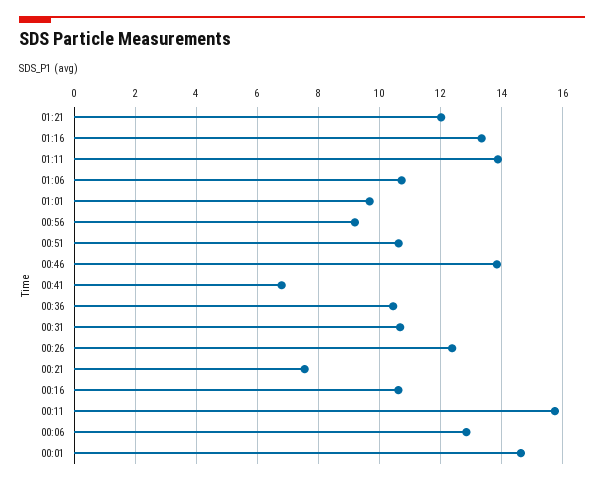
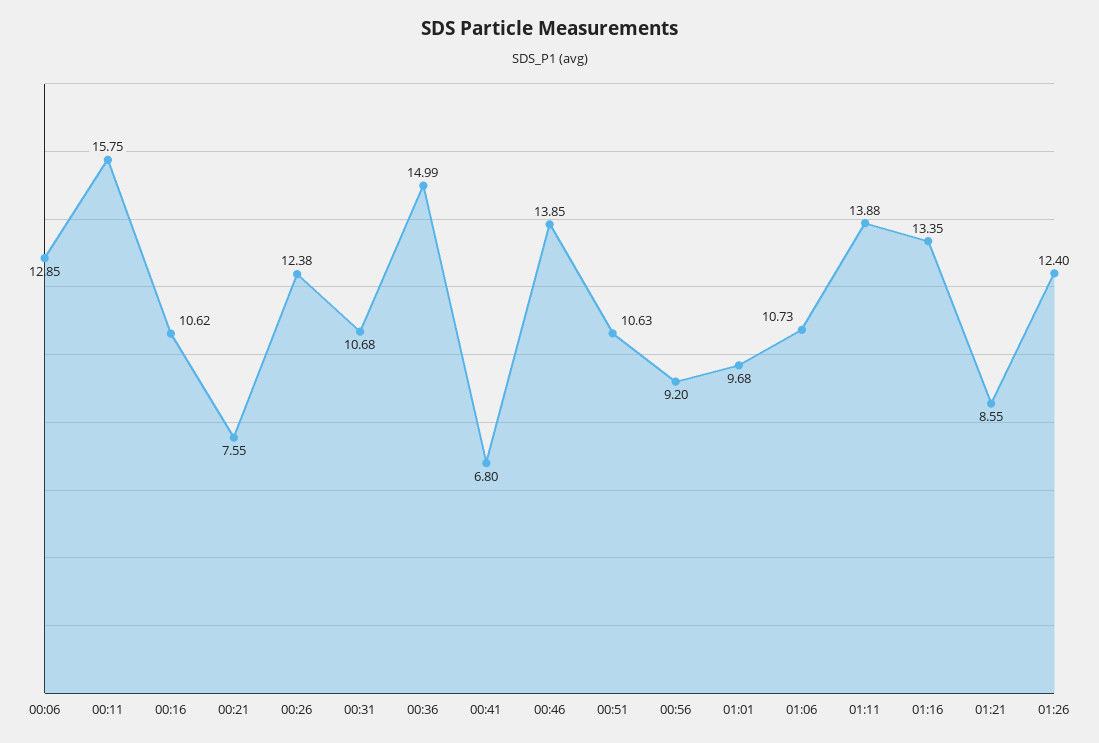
01:21: 12 -> 8.55
00:36: 10.4 -> 14.99
00:01: 14.6 -> none
01:26: none -> 12.4

